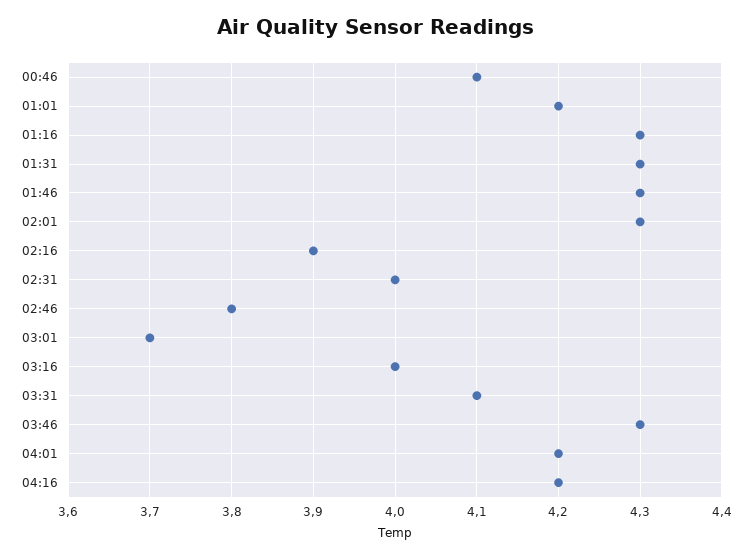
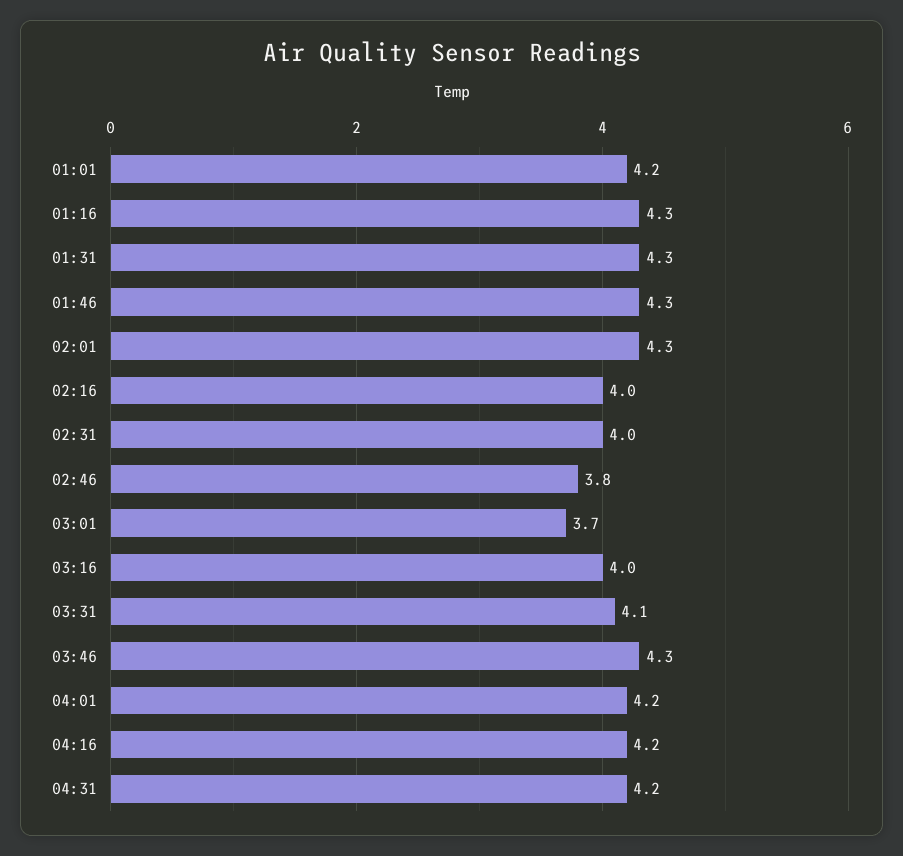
00:46: 4.1 -> none
02:16: 3.9 -> 4
04:31: none -> 4.2

